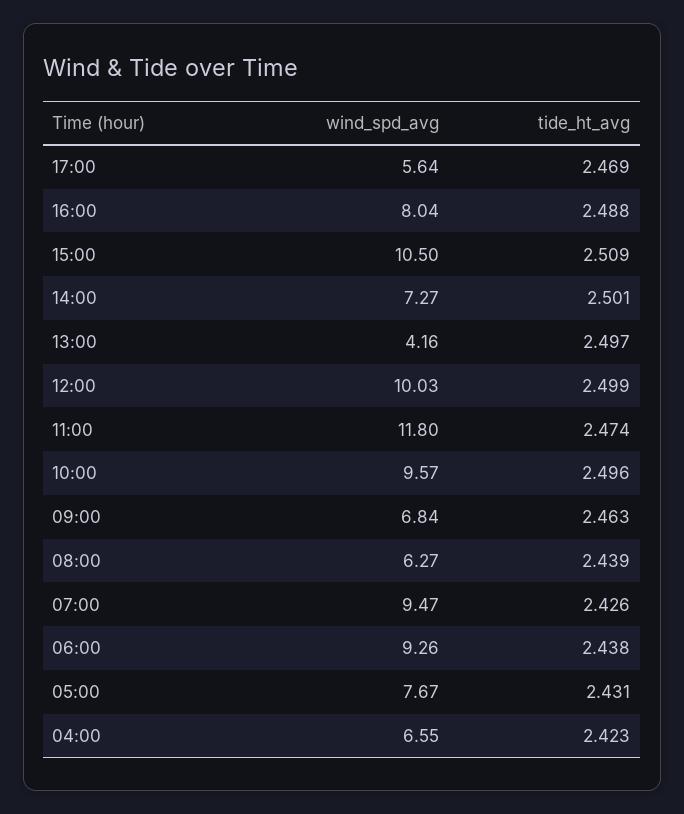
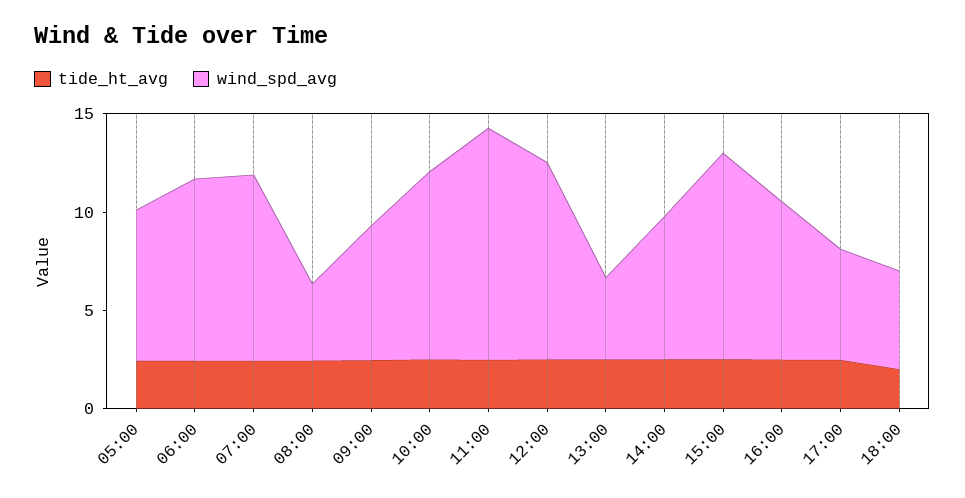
wind_spd_avg, 08:00: 6.27 -> 4
wind_spd_avg, 04:00: 6.55 -> none
tide_ht_avg, 04:00: 2.423 -> none
tide_ht_avg, 18:00: none -> 2
wind_spd_avg, 18:00: none -> 5

